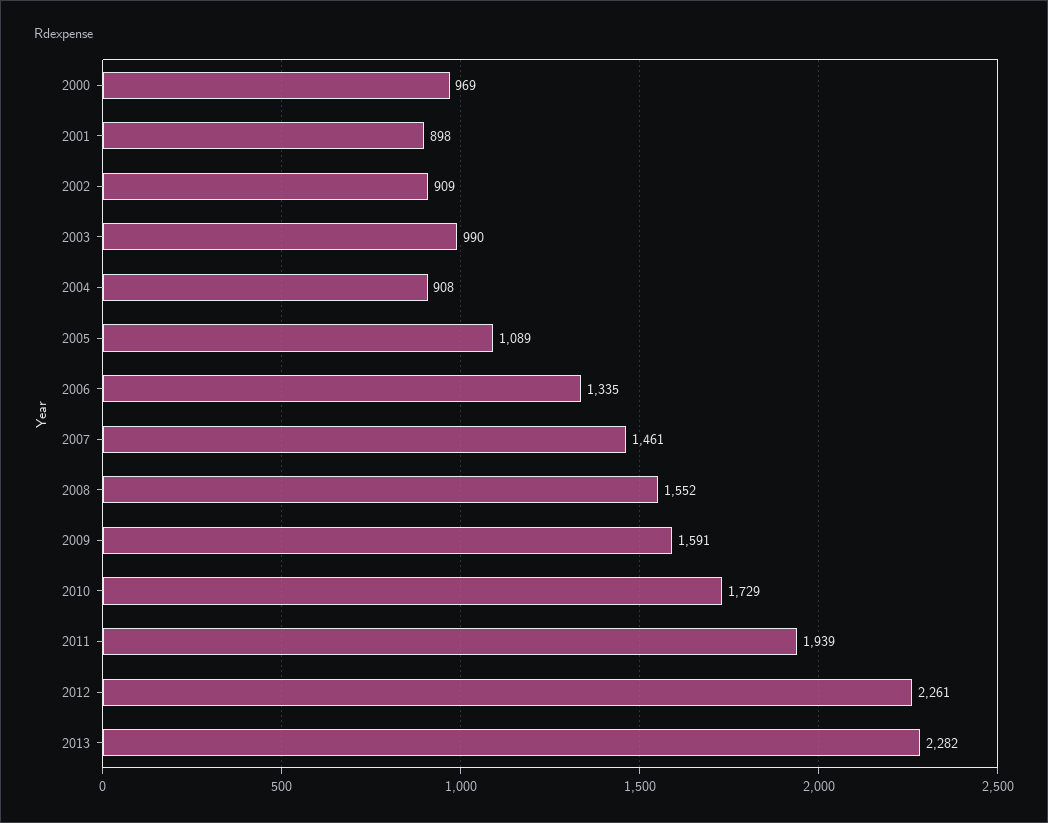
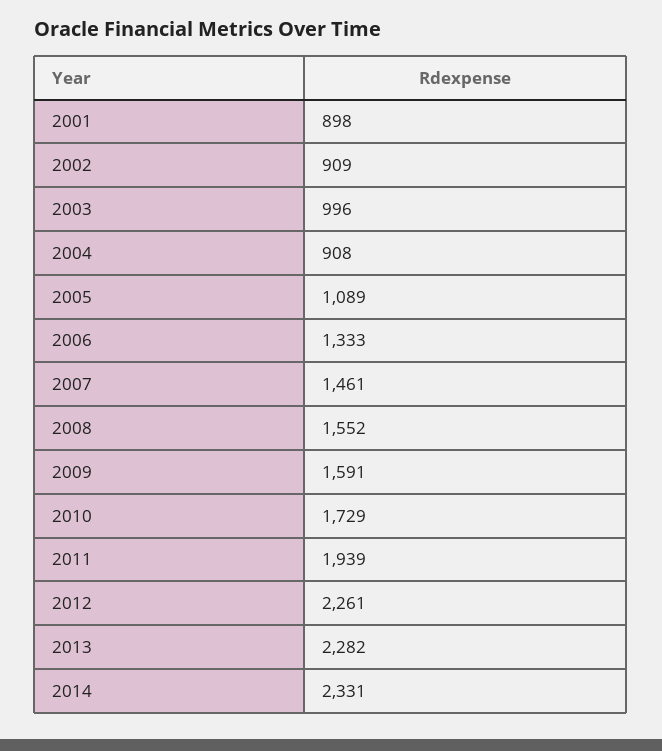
2000: 969 -> none
2003: 990 -> 996
2006: 1335 -> 1333
2014: none -> 2331

